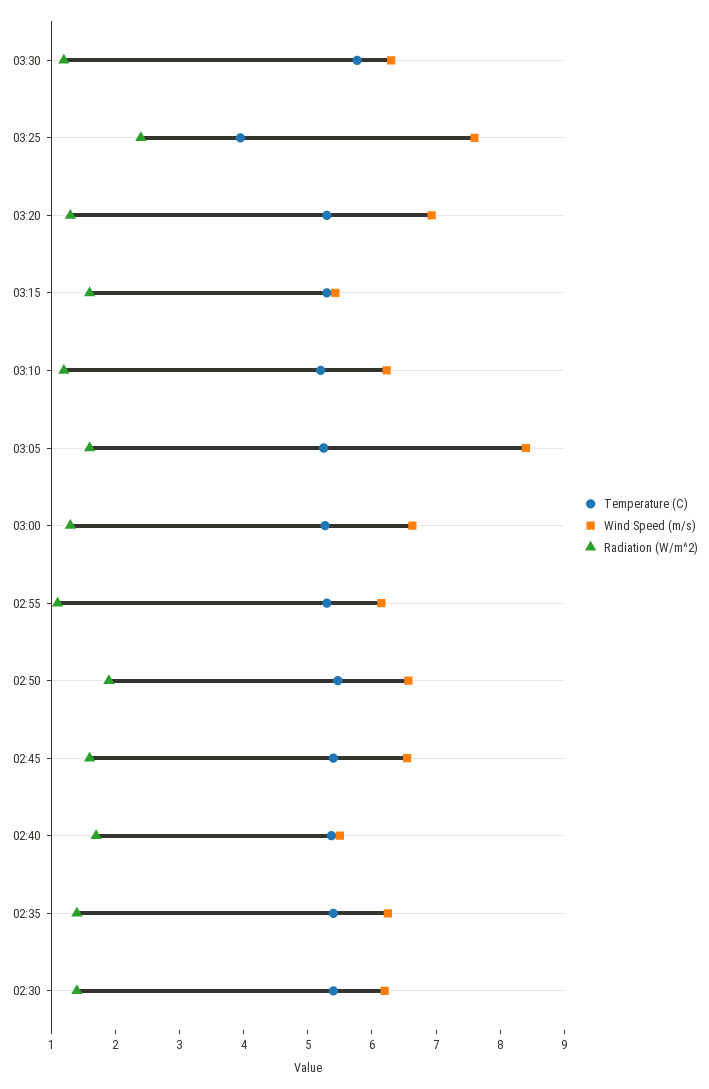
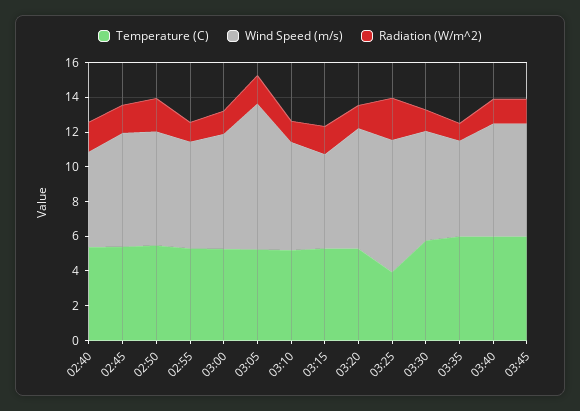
Temperature (C), 02:35: 5.4 -> none
Wind Speed (m/s), 02:35: 6.2 -> none
Radiation (W/m^2), 02:35: 1.4 -> none
Temperature (C), 02:30: 5.4 -> none
Wind Speed (m/s), 02:30: 6.2 -> none
Radiation (W/m^2), 02:30: 1.4 -> none
Temperature (C), 03:35: none -> 6
Wind Speed (m/s), 03:35: none -> 5.5
Radiation (W/m^2), 03:35: none -> 1
Temperature (C), 03:40: none -> 6
Wind Speed (m/s), 03:40: none -> 6.5
Radiation (W/m^2), 03:40: none -> 1.5
Temperature (C), 03:45: none -> 6
Wind Speed (m/s), 03:45: none -> 6.5
Radiation (W/m^2), 03:45: none -> 1.5

